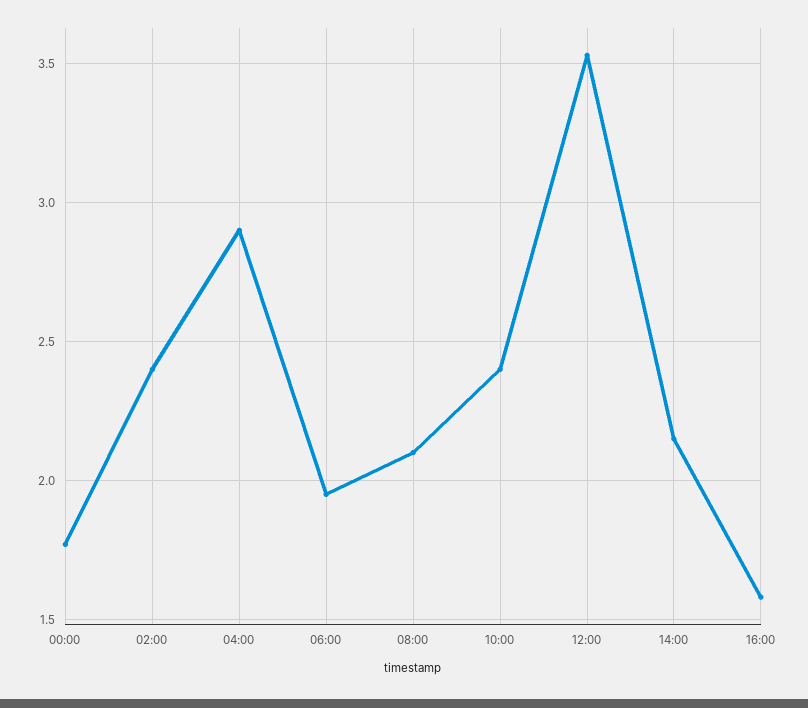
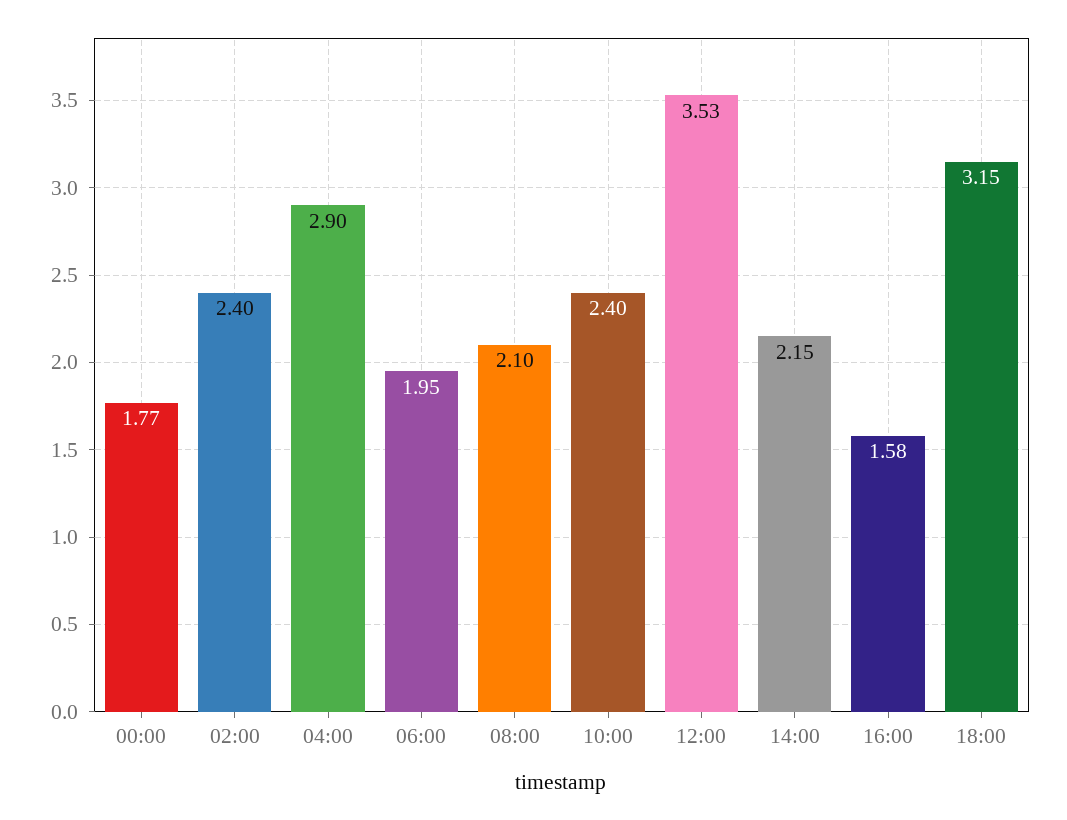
18:00: none -> 3.15

